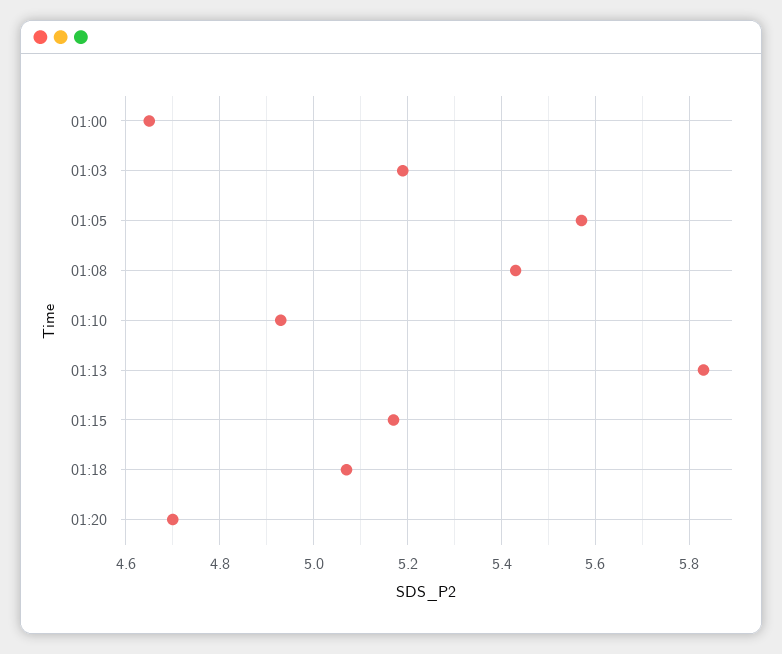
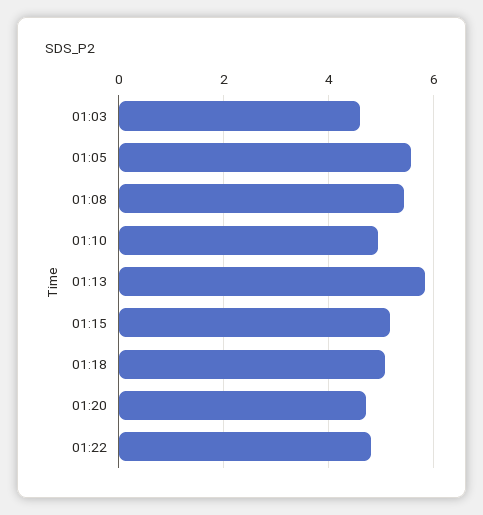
01:00: 4.65 -> none
01:03: 5.2 -> 4.6
01:22: none -> 4.8

